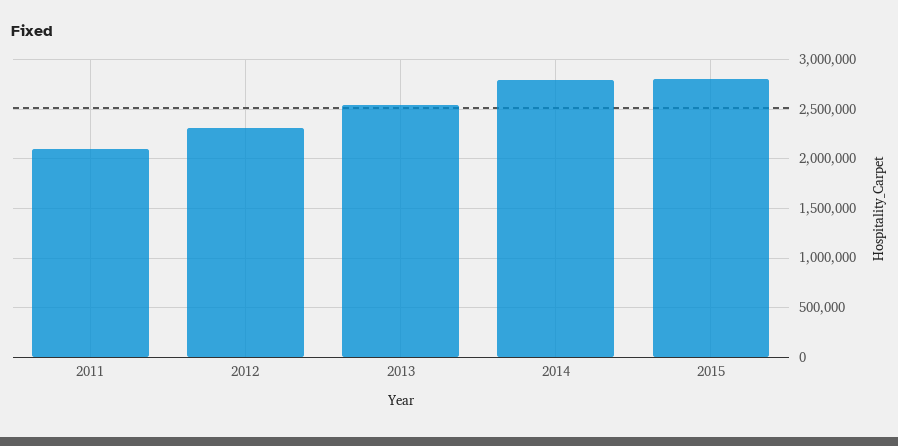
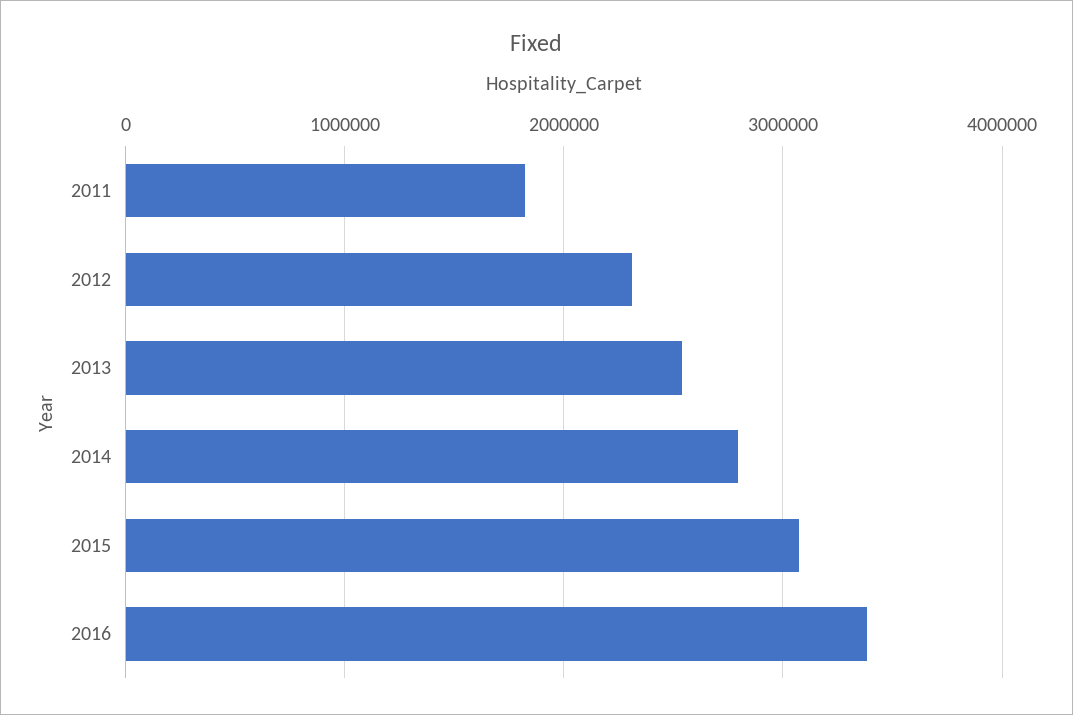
2011: 2100000 -> 1800000
2015: 2800000 -> 3100000
2016: none -> 3400000

